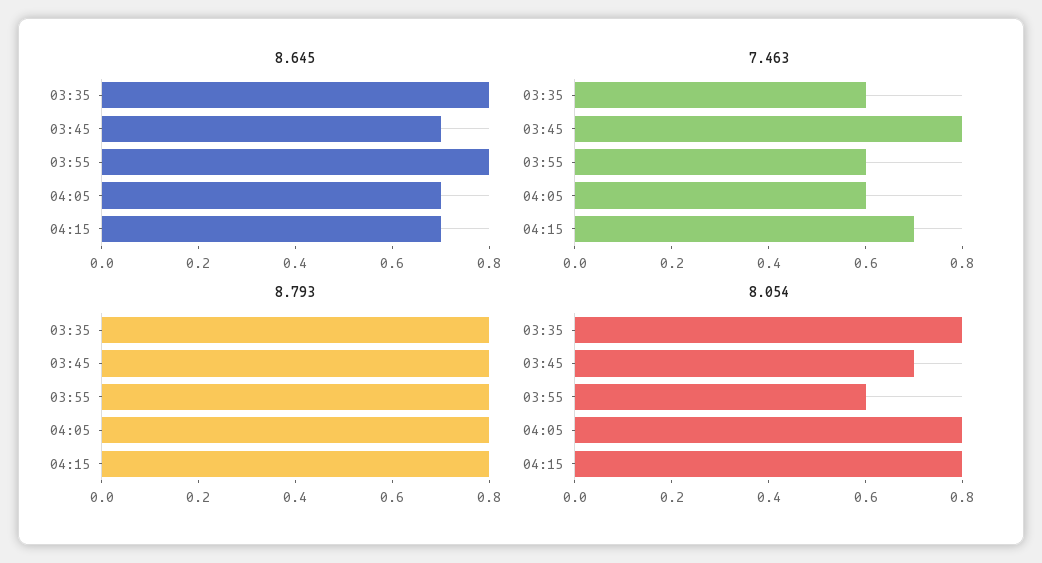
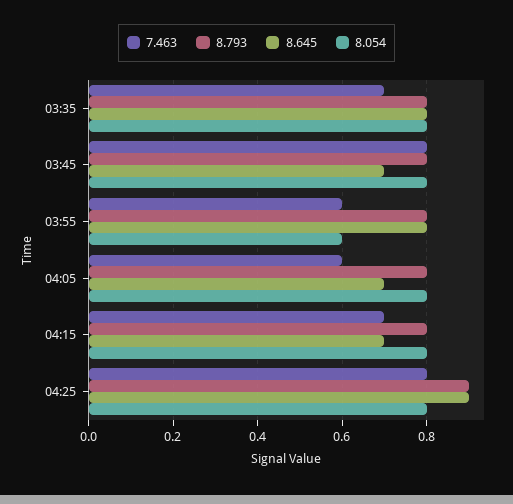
7.463, 03:35: 0.6 -> 0.7
8.054, 03:45: 0.7 -> 0.8
7.463, 04:25: none -> 0.8
8.793, 04:25: none -> 0.9
8.645, 04:25: none -> 0.9
8.054, 04:25: none -> 0.8

